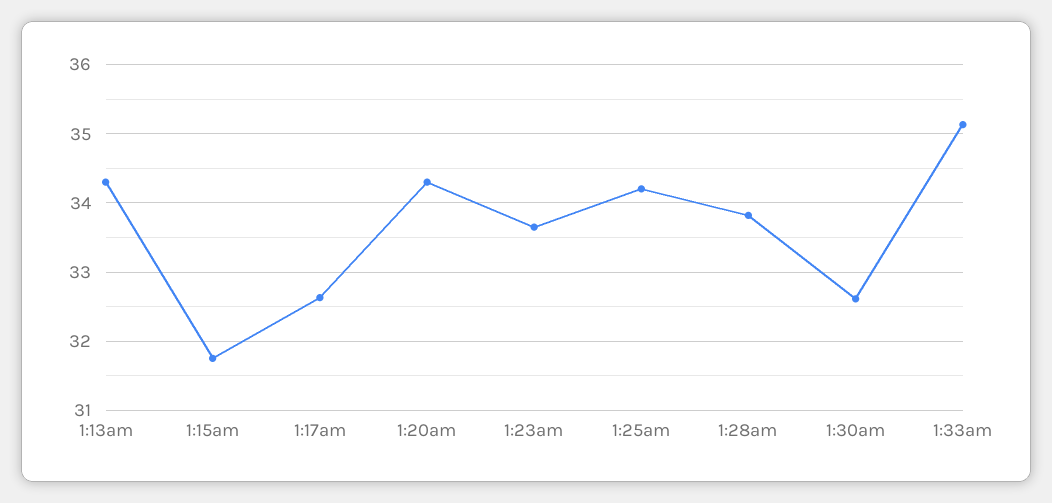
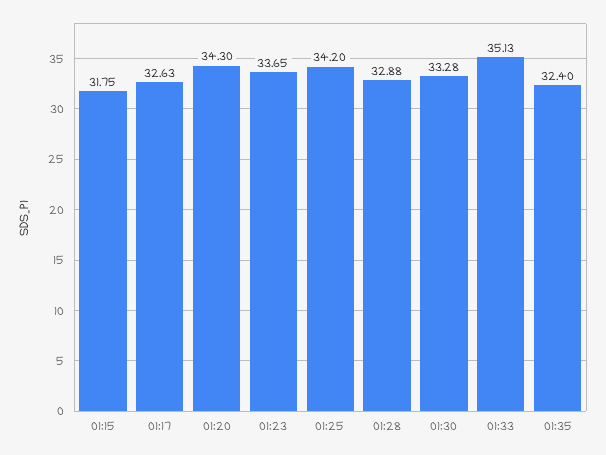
1:13am: 34.3 -> none
1:28am: 33.8 -> 32.88
1:30am: 32.6 -> 33.28
01:35: none -> 32.4

